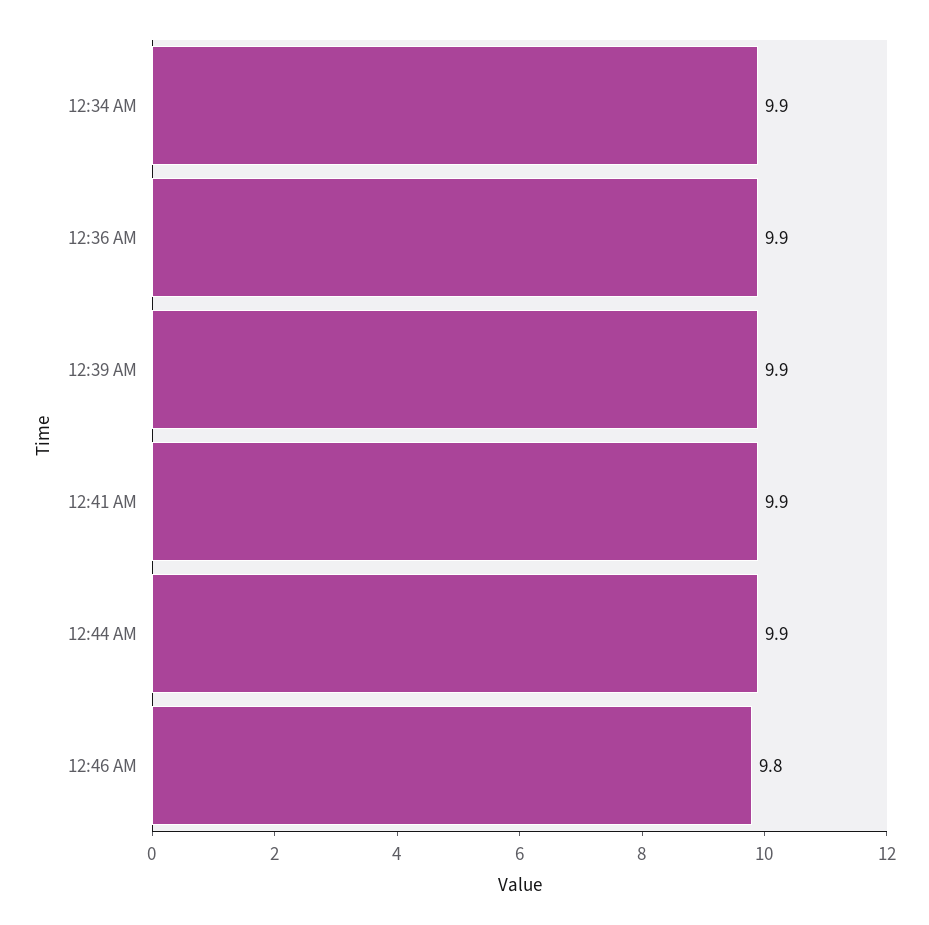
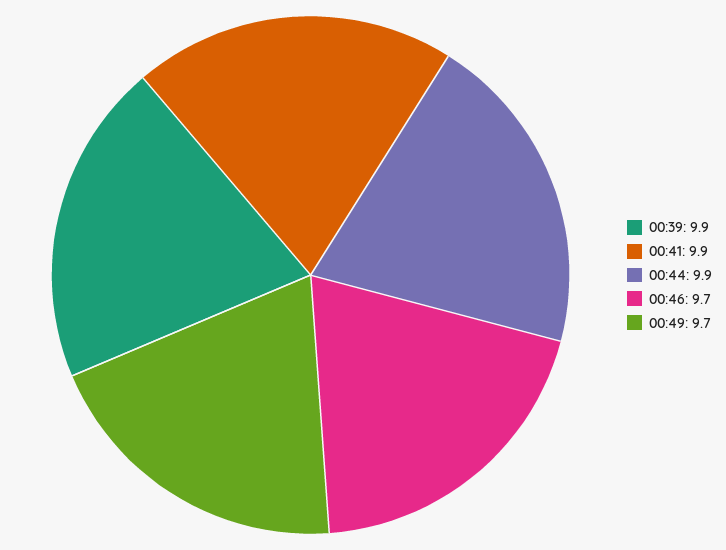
12:34 AM: 9.9 -> none
12:36 AM: 9.9 -> none
12:46 AM: 9.8 -> 9.7
00:49: none -> 9.7

